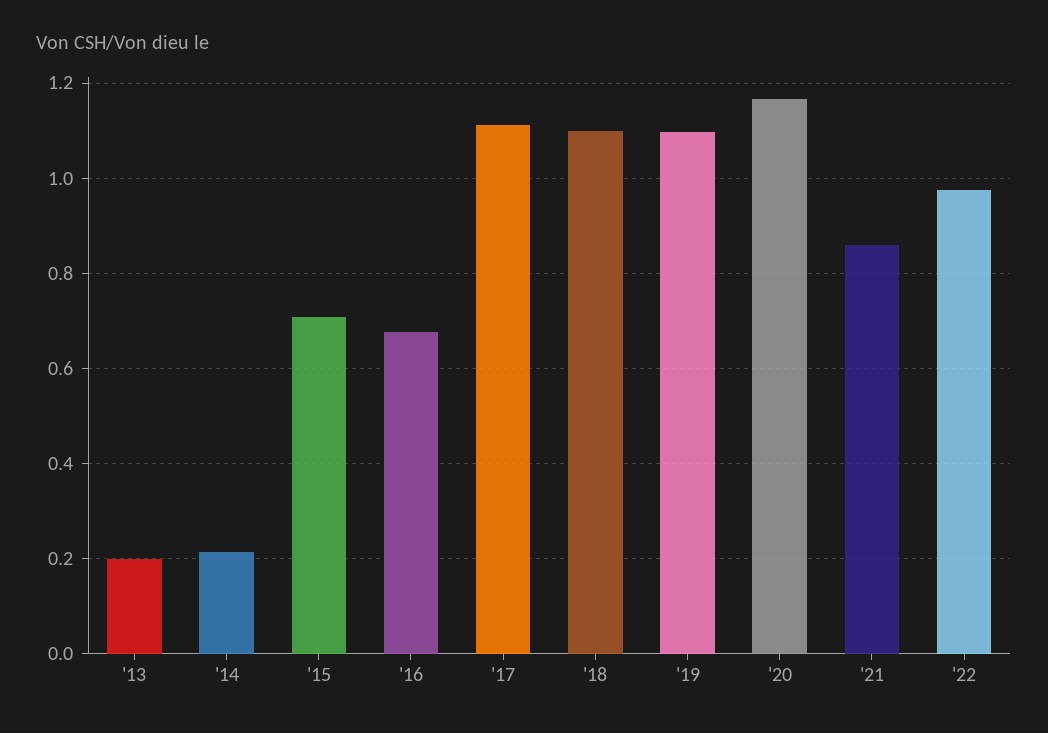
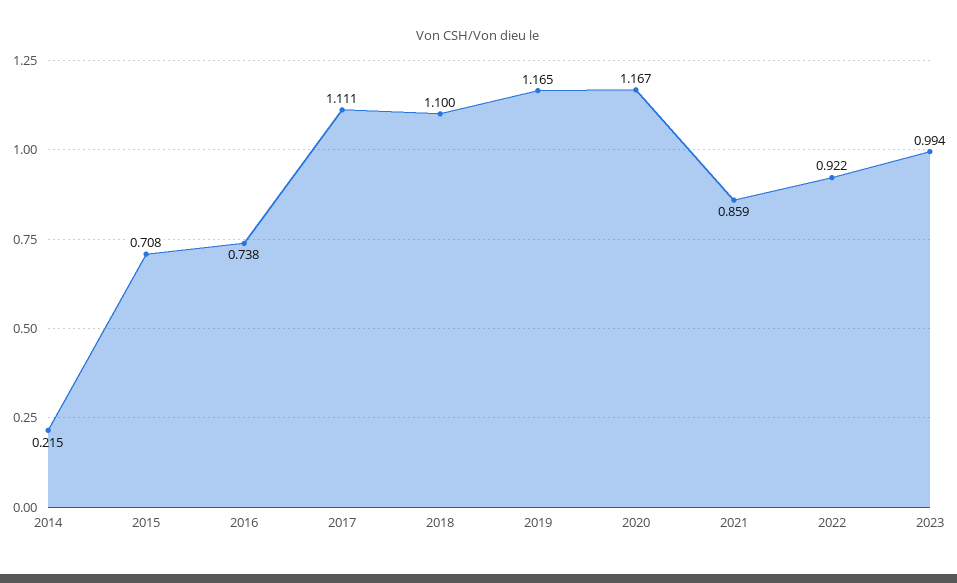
'13: 0.2 -> none
'16: 0.68 -> 0.738
'19: 1.1 -> 1.165
'22: 0.98 -> 0.922
2023: none -> 0.994

